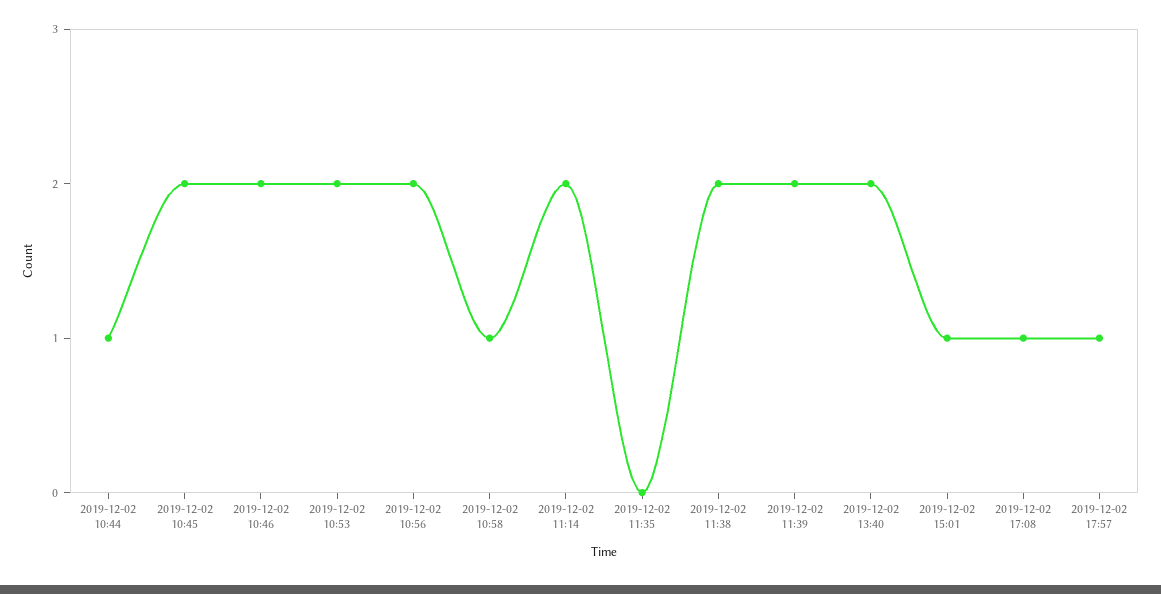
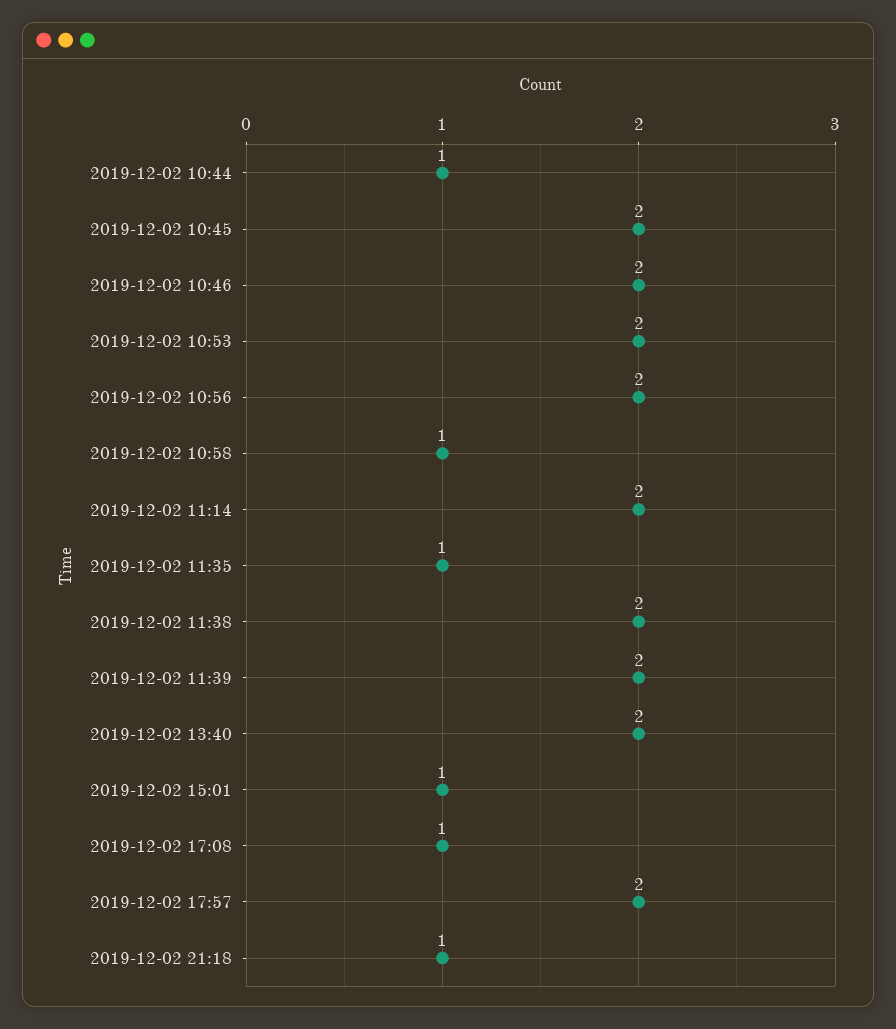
2019-12-02 11:35: 0 -> 1
2019-12-02 17:57: 1 -> 2
2019-12-02 21:18: none -> 1

